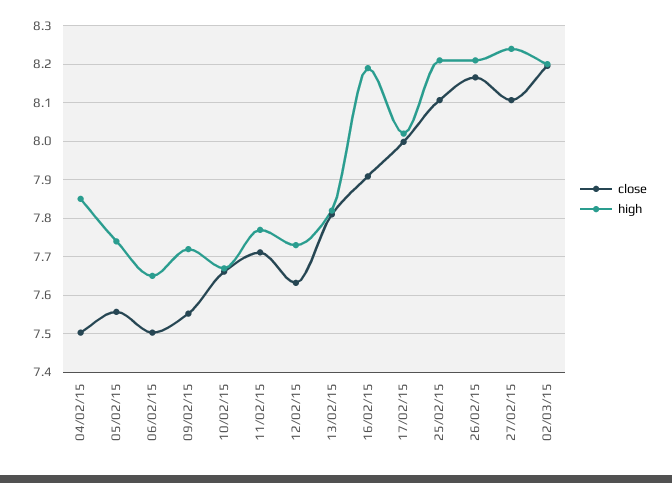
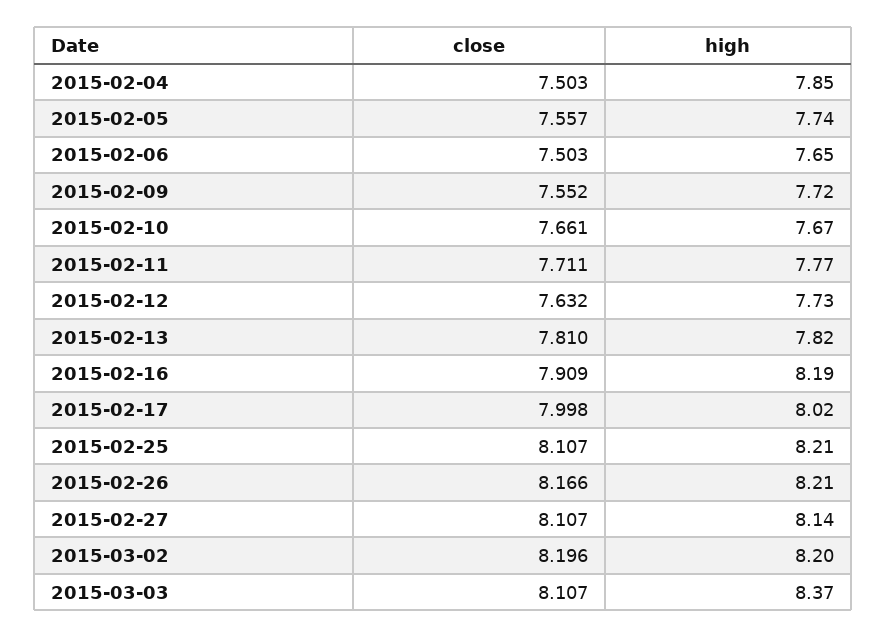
high, 27/02/15: 8.24 -> 8.14
close, 2015-03-03: none -> 8.107
high, 2015-03-03: none -> 8.37

